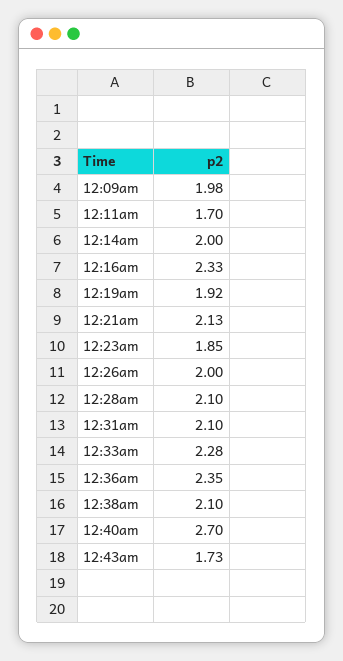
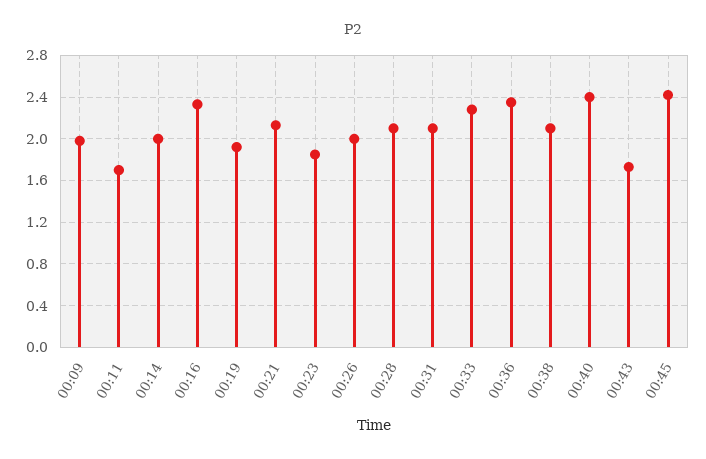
12:40am: 2.7 -> 2.4
00:45: none -> 2.4

